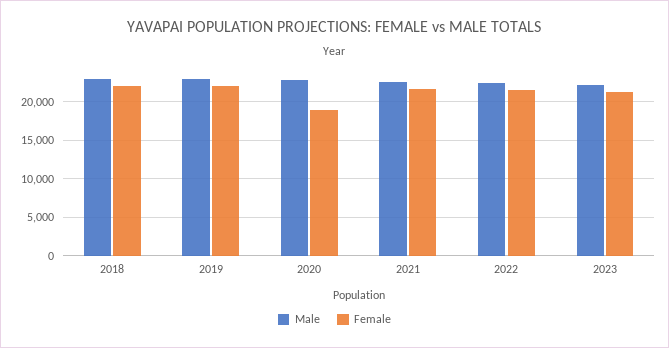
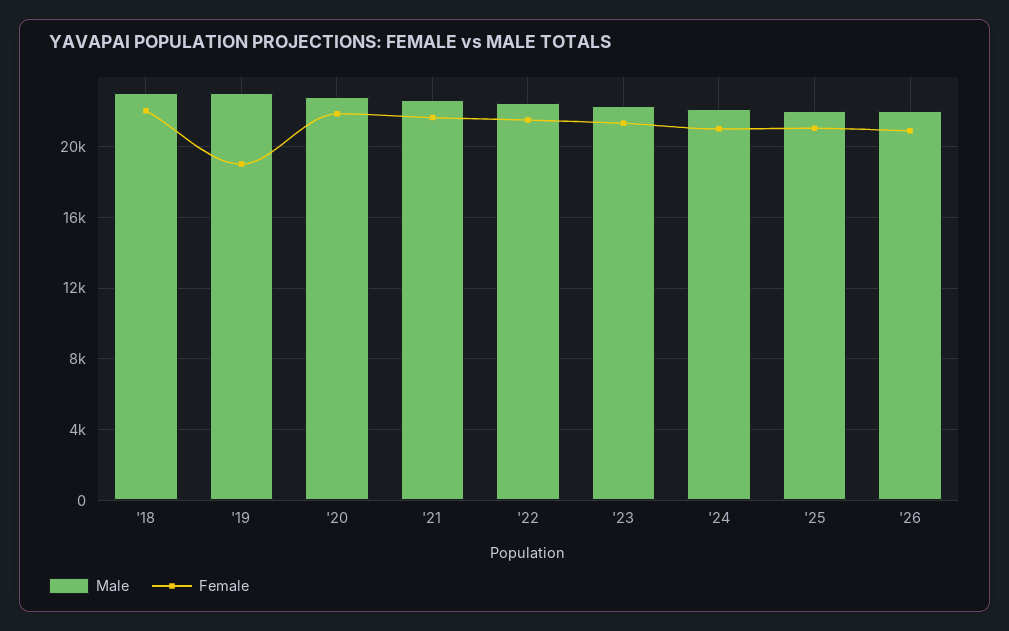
Female, 2019: 22000 -> 19000
Female, 2020: 19000 -> 22000
Male, '24: none -> 22000
Female, '24: none -> 21000
Male, '25: none -> 22000
Female, '25: none -> 21000
Male, '26: none -> 22000
Female, '26: none -> 21000

